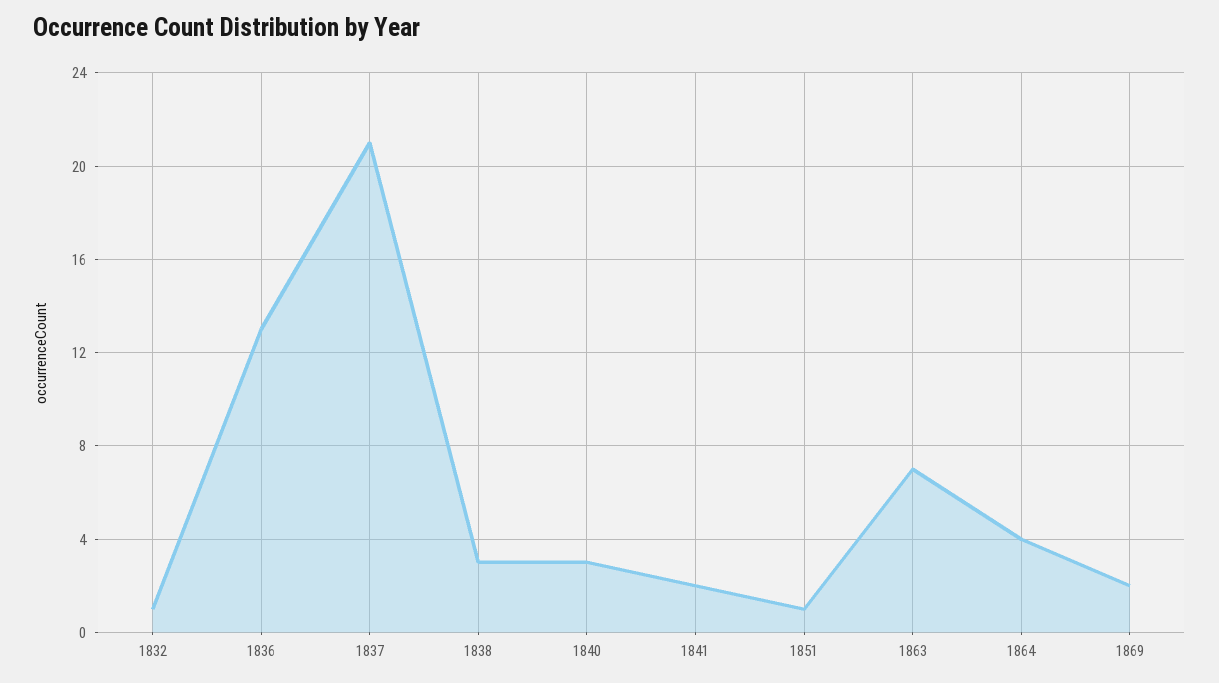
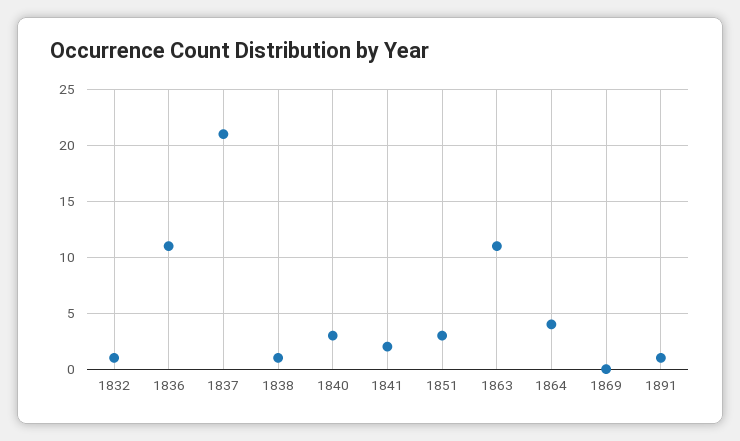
1836: 13 -> 11
1838: 3 -> 1
1851: 1 -> 3
1863: 7 -> 11
1869: 2 -> 0
1891: none -> 1

